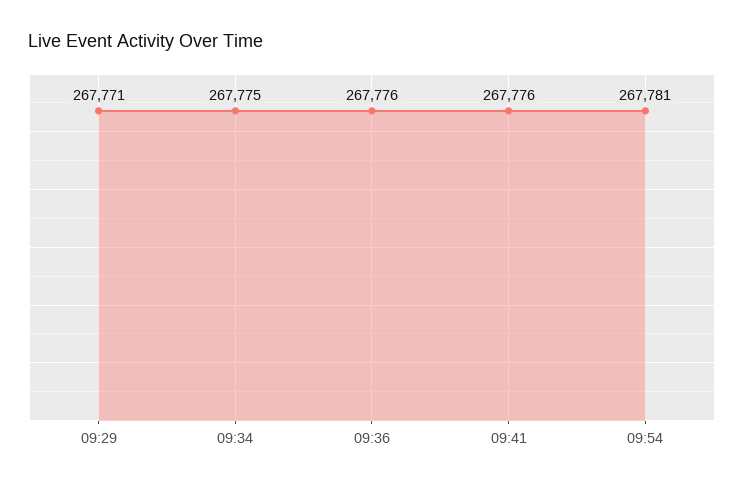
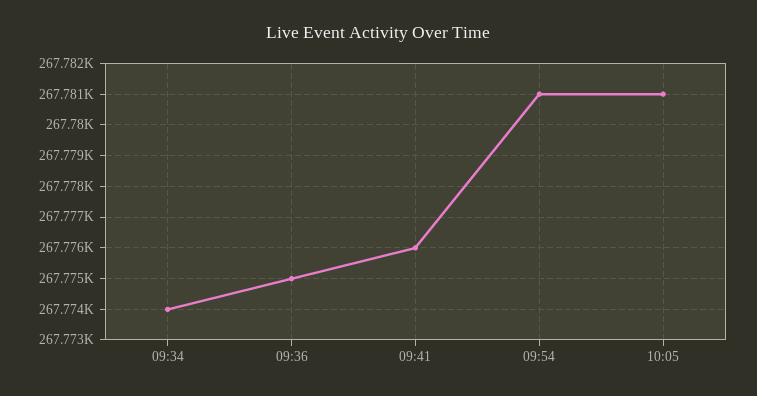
09:29: 267771 -> none
09:34: 267775 -> 267774
09:36: 267776 -> 267775
10:05: none -> 267781

